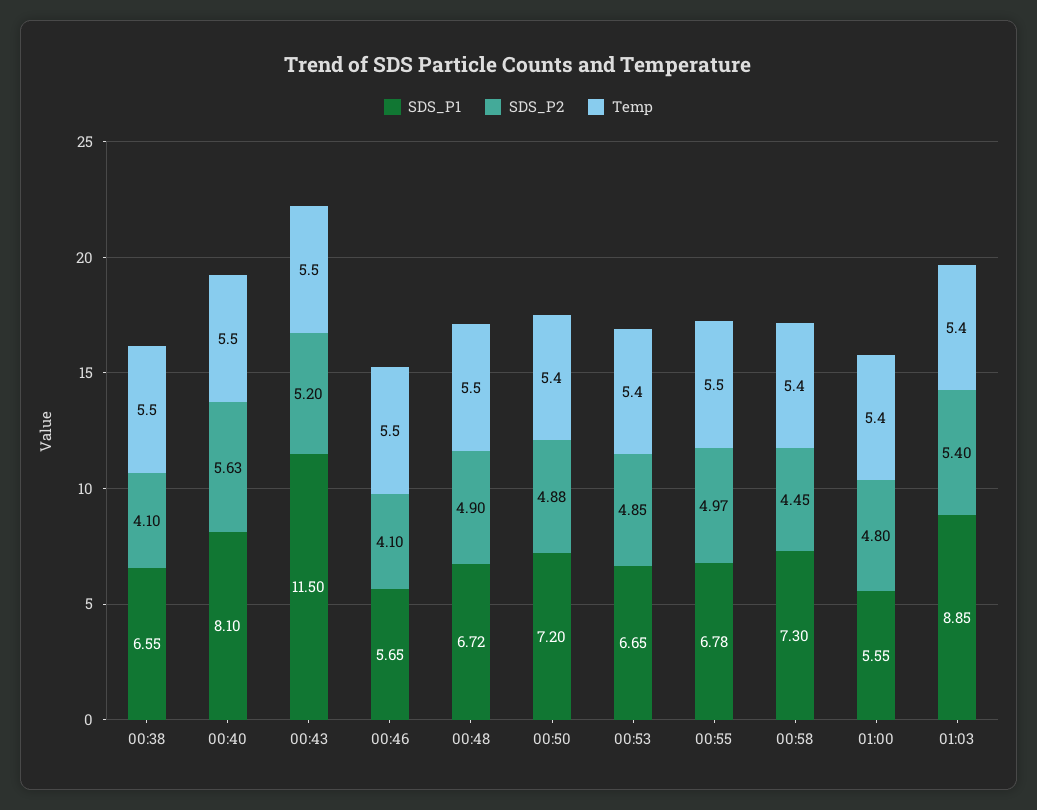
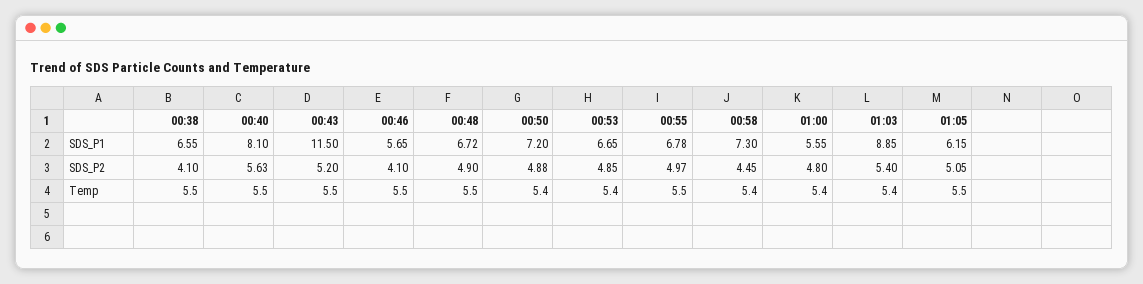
SDS_P1, 01:05: none -> 6.15
SDS_P2, 01:05: none -> 5.05
Temp, 01:05: none -> 5.5

